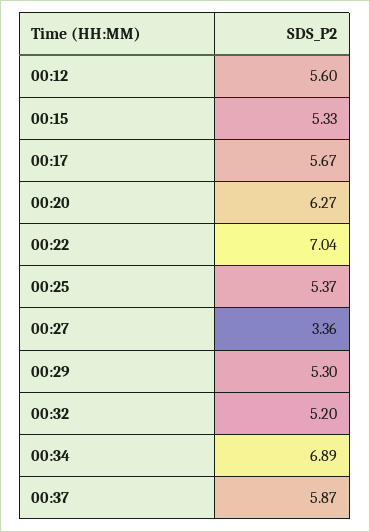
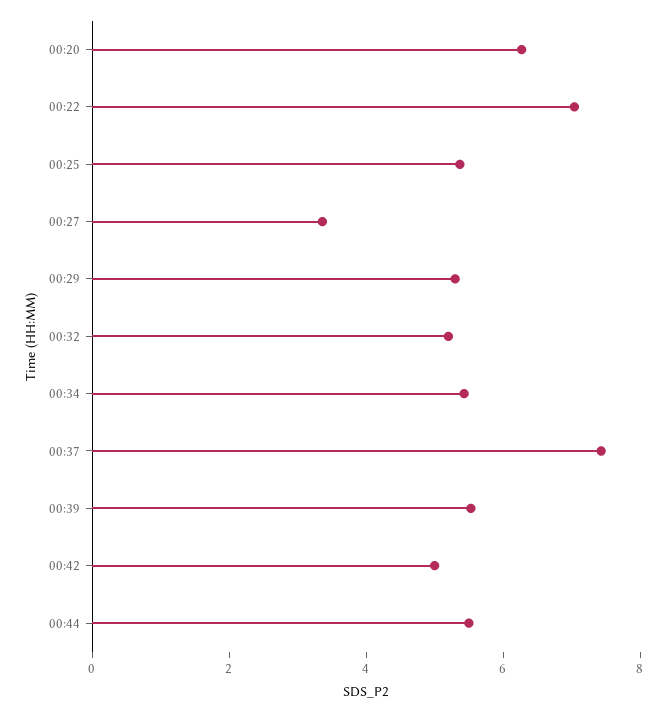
00:12: 5.6 -> none
00:15: 5.33 -> none
00:17: 5.67 -> none
00:34: 6.89 -> 5.5
00:37: 5.87 -> 7.5
00:39: none -> 5.5
00:42: none -> 5
00:44: none -> 5.5

